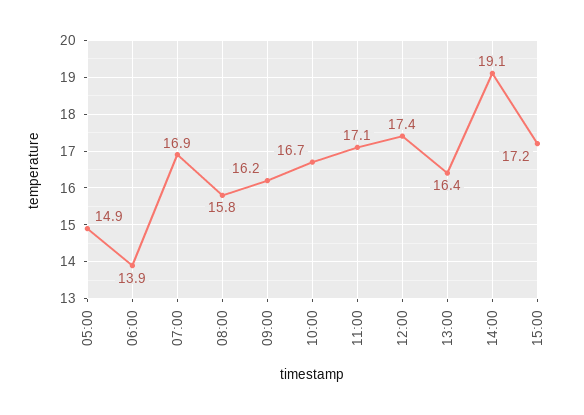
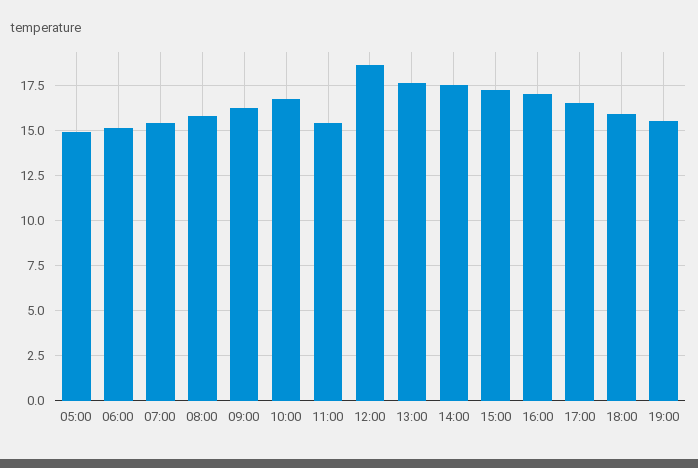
06:00: 13.9 -> 15
07:00: 16.9 -> 15.5
11:00: 17.1 -> 15.5
12:00: 17.4 -> 18.5
13:00: 16.4 -> 17.5
14:00: 19.1 -> 17.5
16:00: none -> 17
17:00: none -> 16.5
18:00: none -> 16
19:00: none -> 15.5

